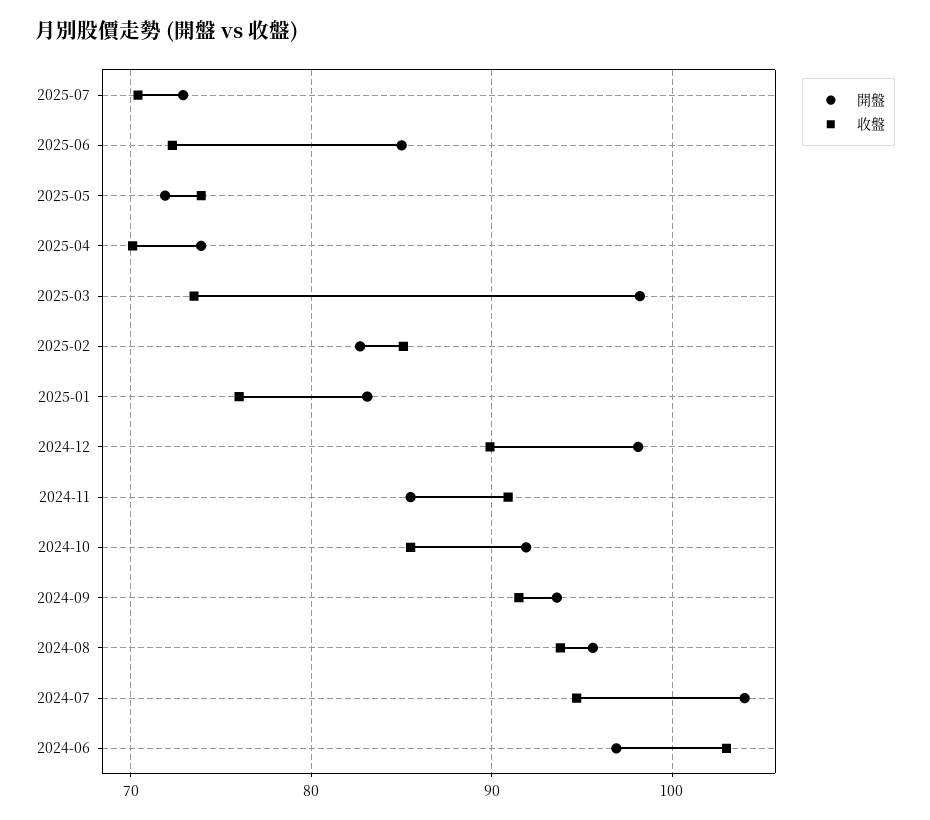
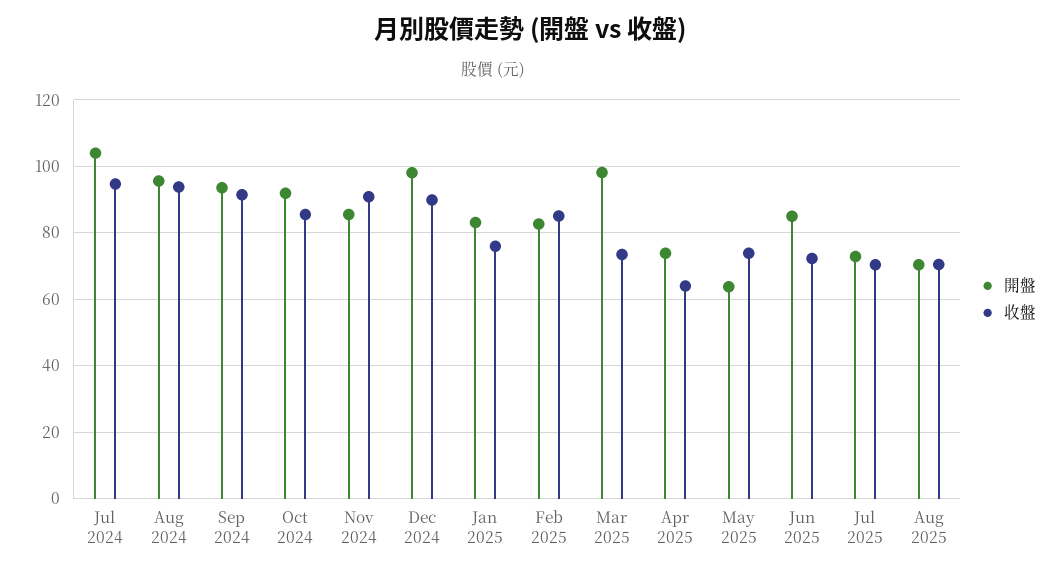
開盤, 2025-05: 72 -> 64
收盤, 2025-04: 70 -> 64
開盤, 2024-06: 97 -> none
收盤, 2024-06: 103 -> none
開盤, Aug 2025: none -> 70
收盤, Aug 2025: none -> 70

